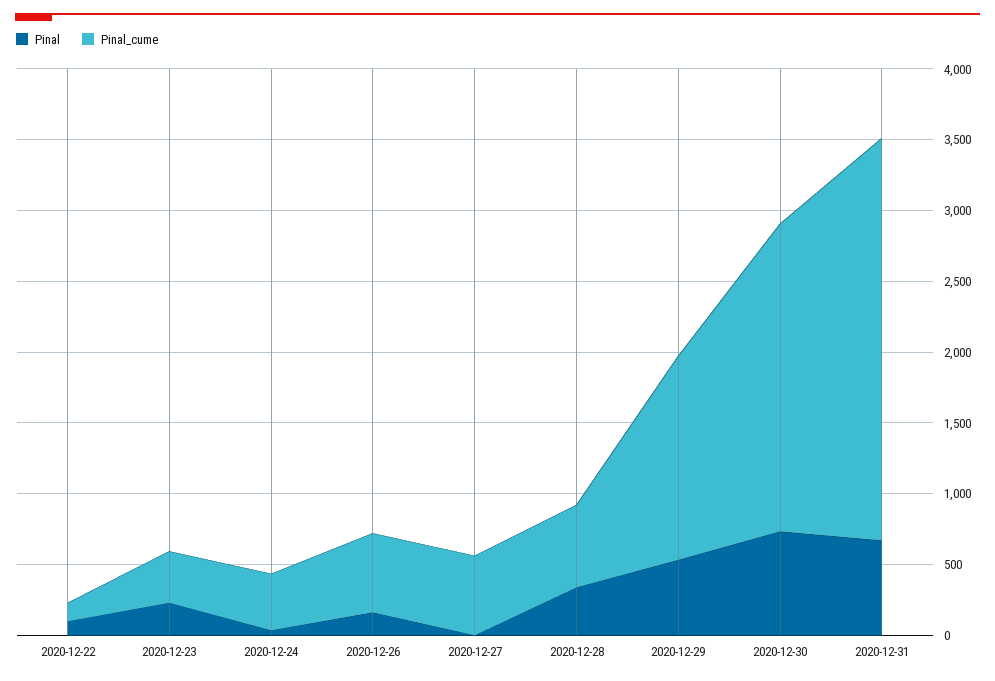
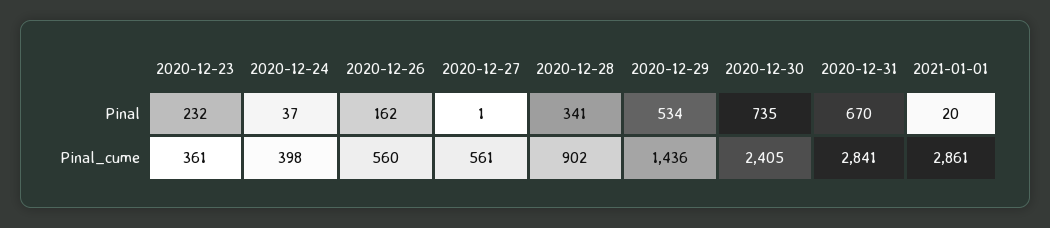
Pinal, 2020-12-22: 100 -> none
Pinal_cume, 2020-12-22: 100 -> none
Pinal_cume, 2020-12-28: 600 -> 902
Pinal_cume, 2020-12-30: 2200 -> 2405
Pinal, 2021-01-01: none -> 20
Pinal_cume, 2021-01-01: none -> 2861

